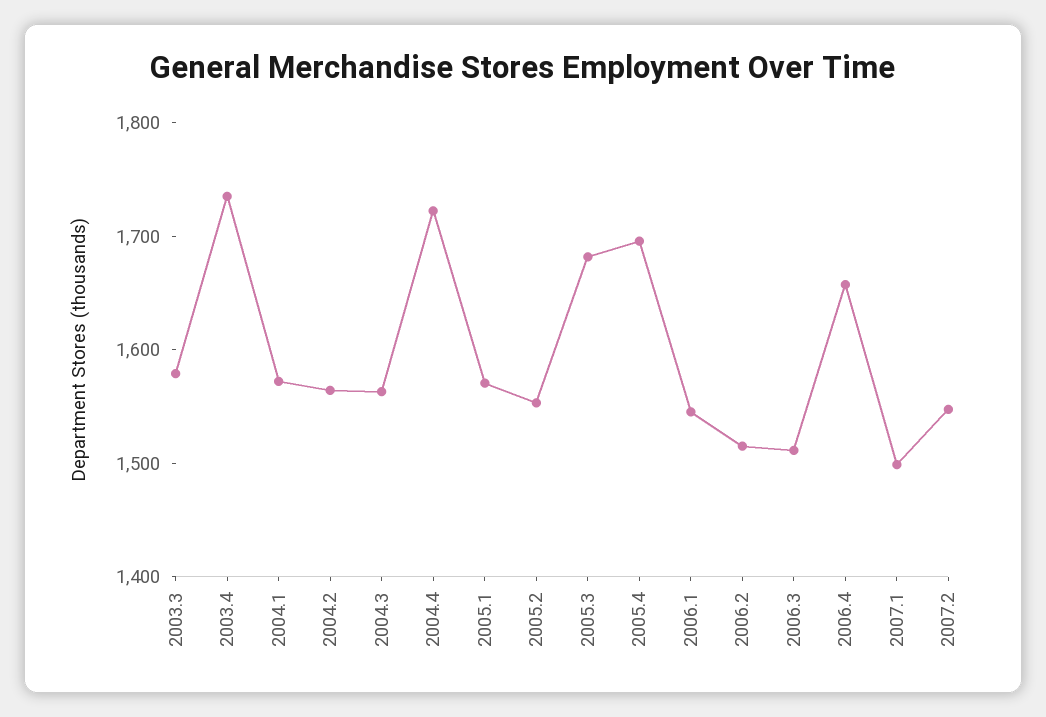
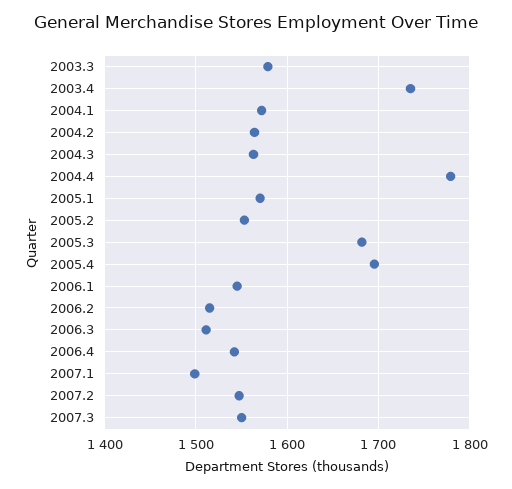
2004.4: 1720 -> 1780
2006.4: 1660 -> 1540
2007.3: none -> 1550

